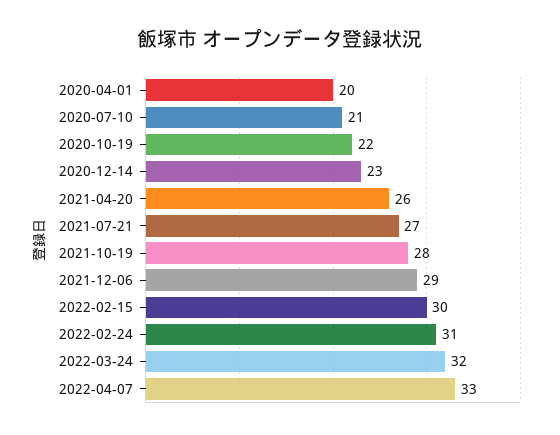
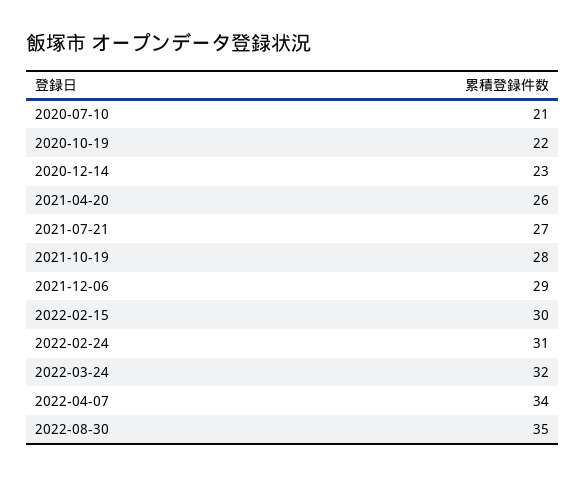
2020-04-01: 20 -> none
2022-04-07: 33 -> 34
2022-08-30: none -> 35

